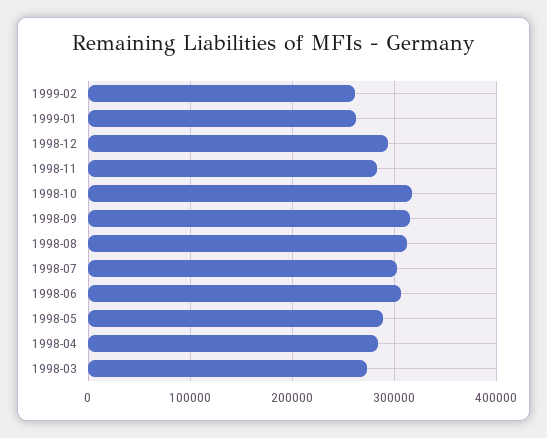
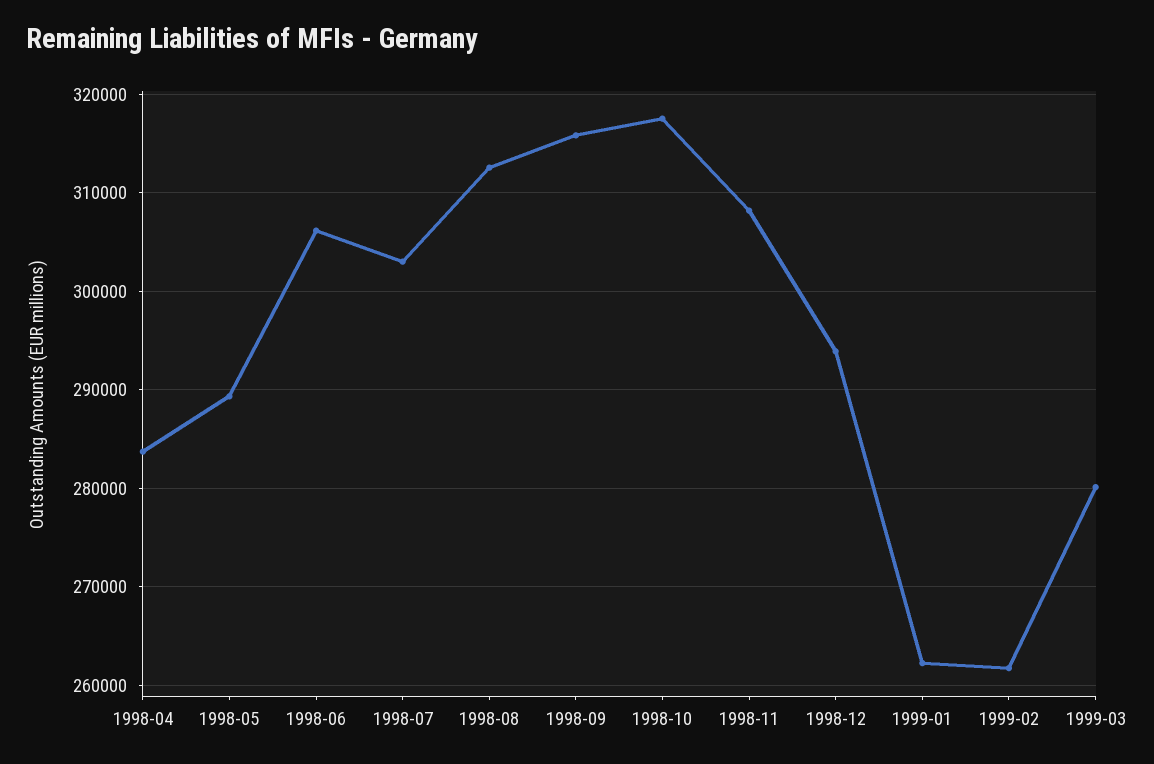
1998-11: 280000 -> 308000
1998-03: 270000 -> none
1999-03: none -> 280000

